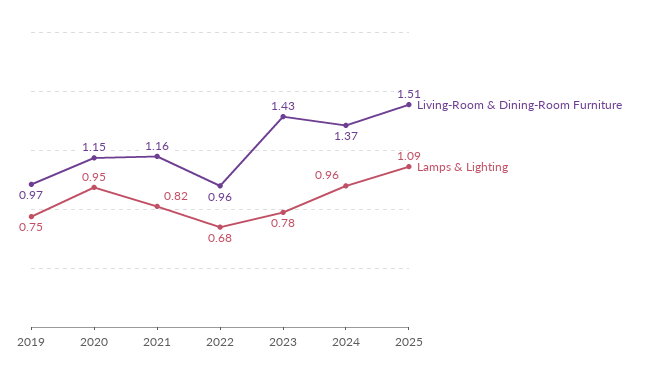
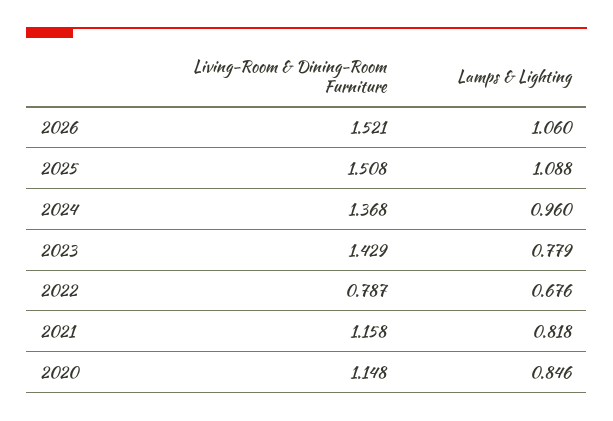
Living-Room & Dining-Room Furniture, 2019: 0.97 -> none
Lamps & Lighting, 2019: 0.75 -> none
Lamps & Lighting, 2020: 0.95 -> 0.846
Living-Room & Dining-Room Furniture, 2022: 0.96 -> 0.787
Living-Room & Dining-Room Furniture, 2026: none -> 1.521
Lamps & Lighting, 2026: none -> 1.06

